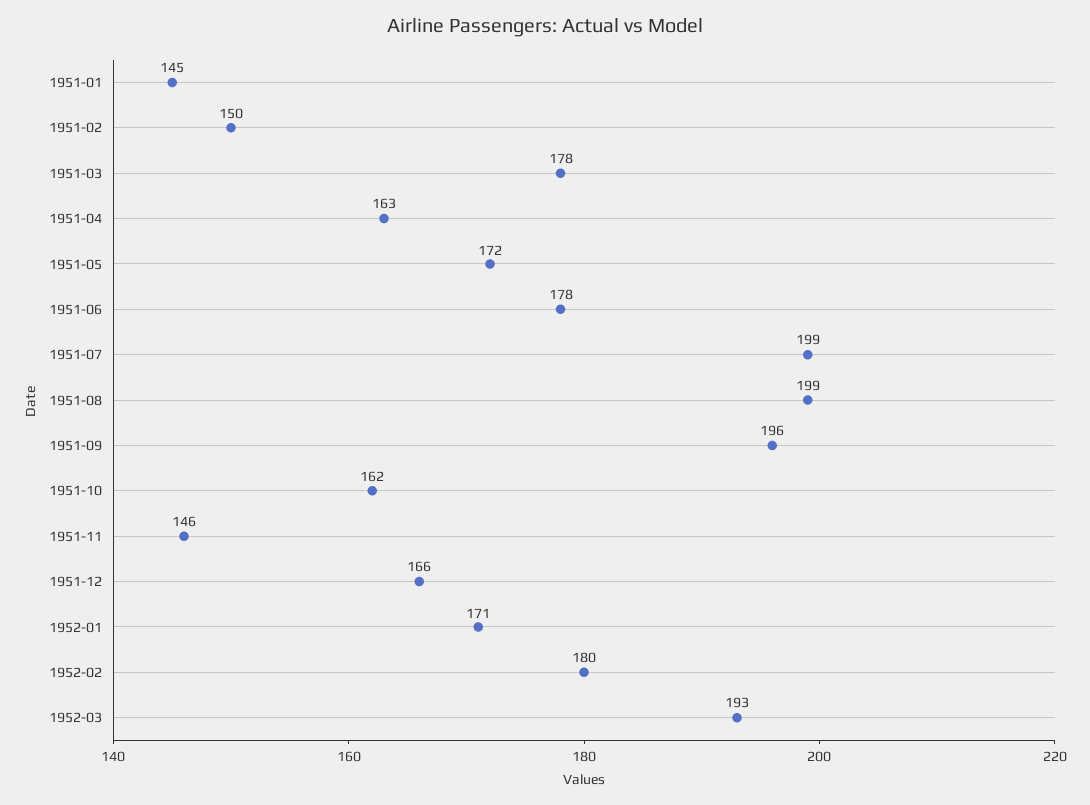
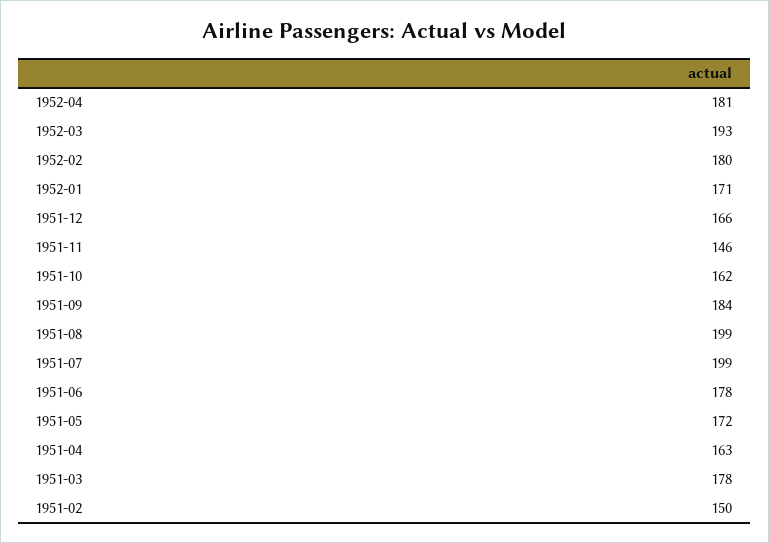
1951-01: 145 -> none
1951-09: 196 -> 184
1952-04: none -> 181

